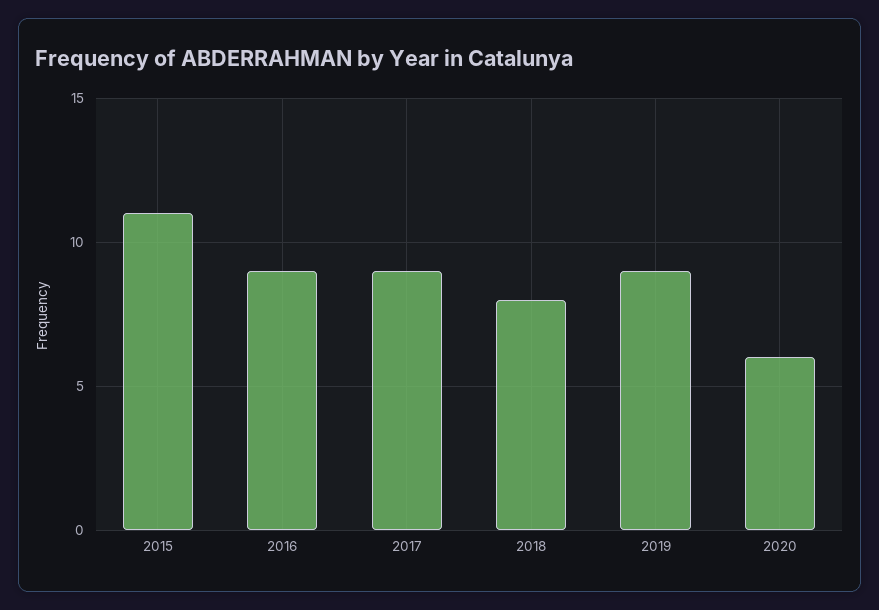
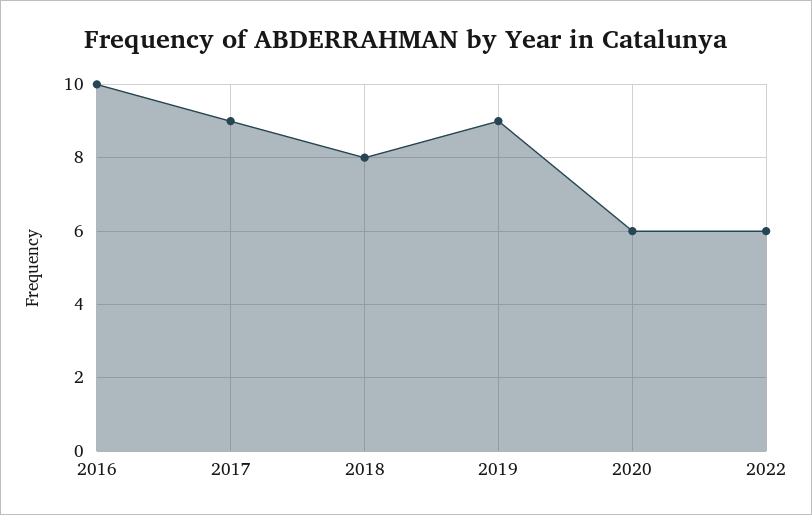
2015: 11 -> none
2016: 9 -> 10
2022: none -> 6

